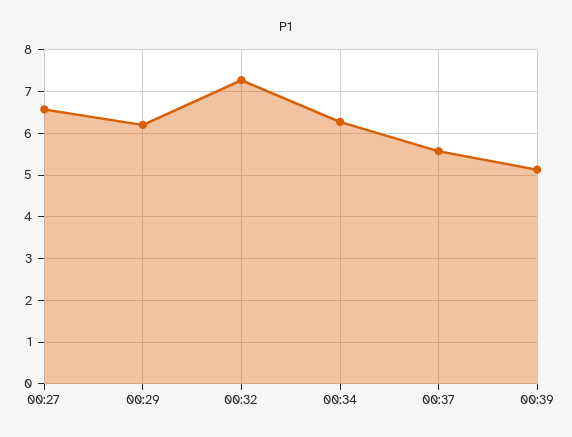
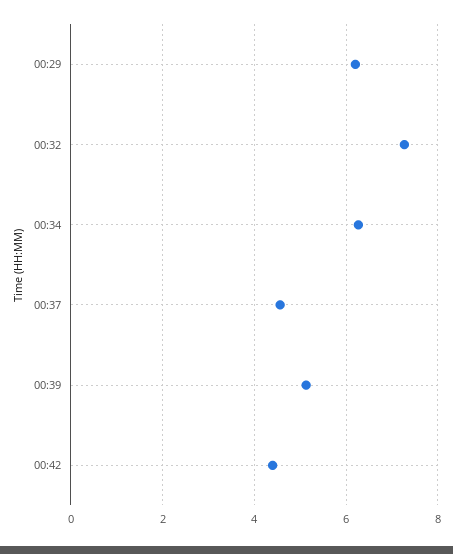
00:27: 6.6 -> none
00:37: 5.6 -> 4.6
00:42: none -> 4.4

